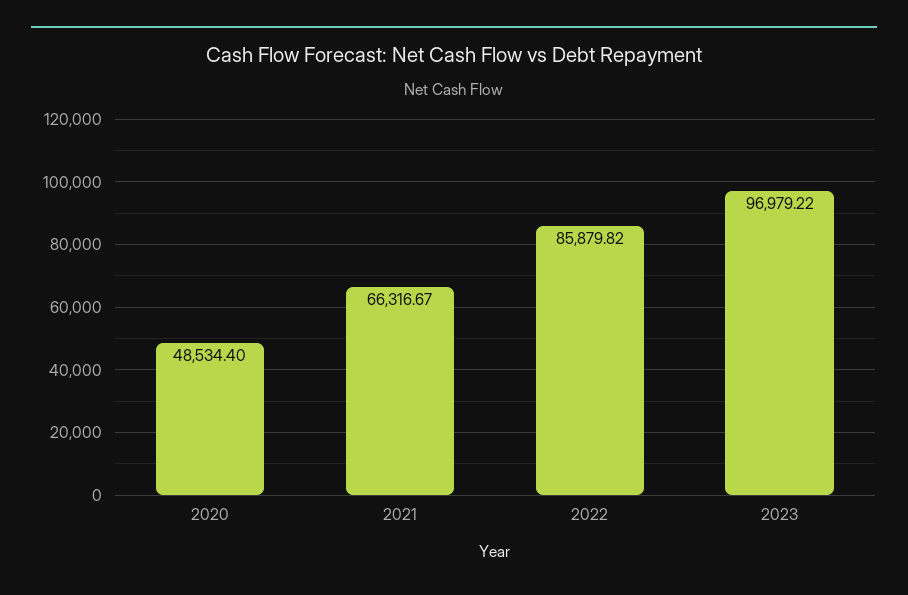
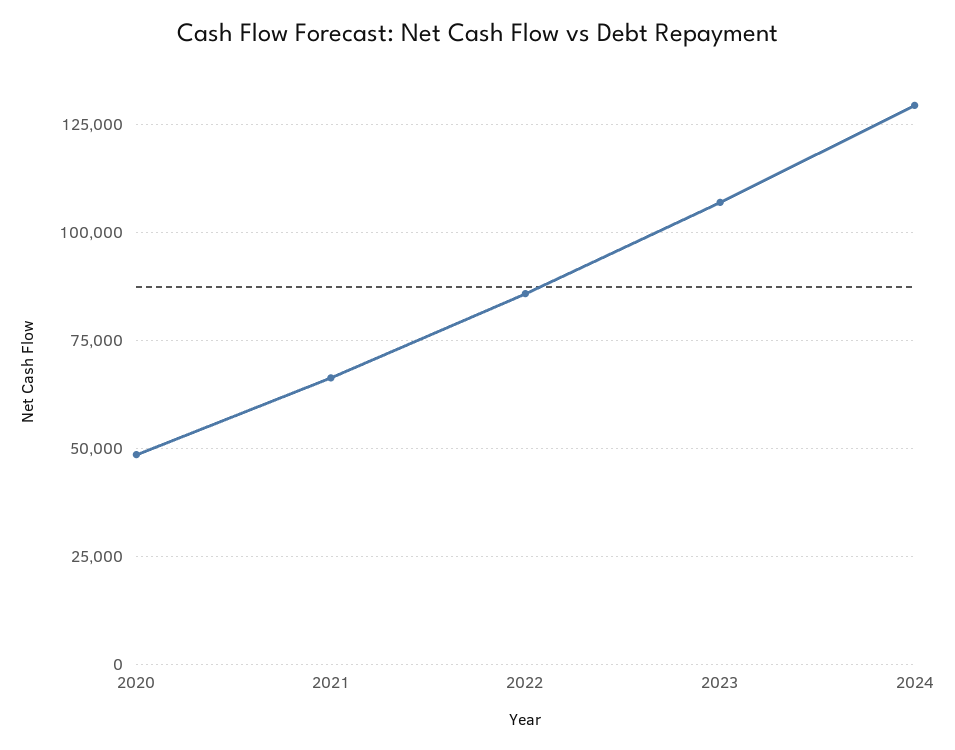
2023: 96979.22 -> 107500
2024: none -> 130000

